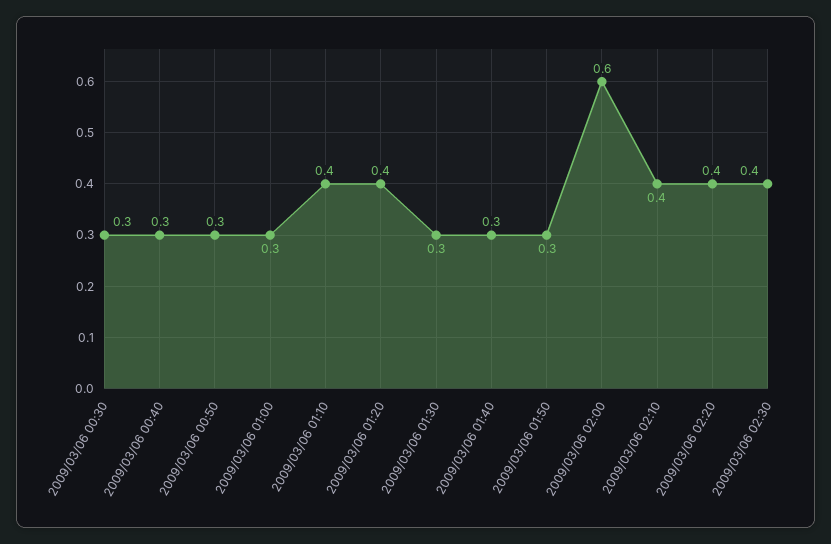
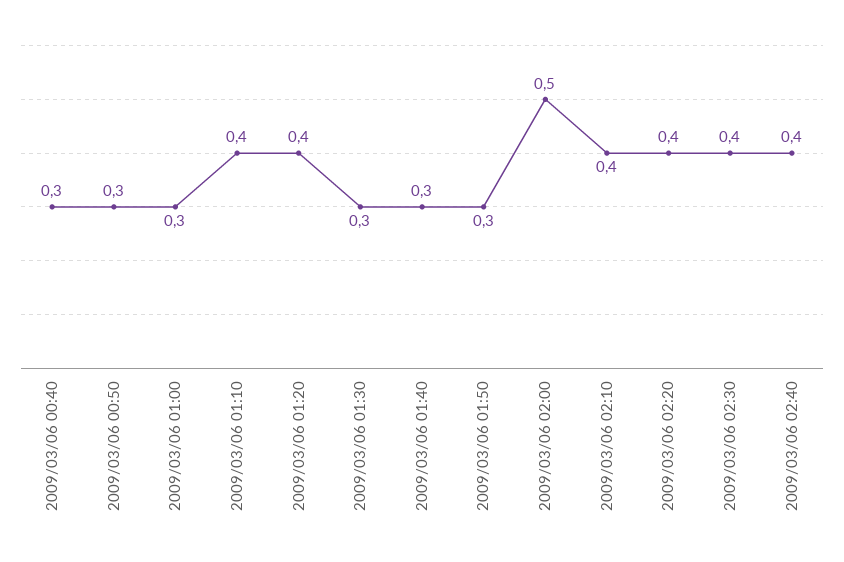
2009/03/06 00:30: 0.3 -> none
2009/03/06 02:00: 0.6 -> 0.5
2009/03/06 02:40: none -> 0.4

